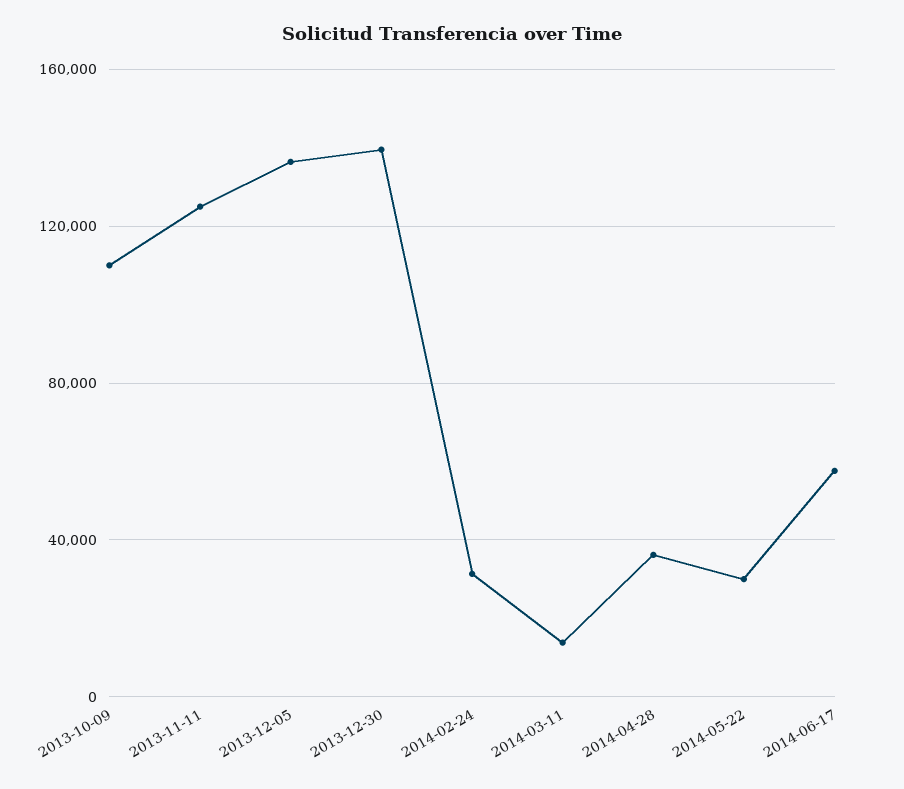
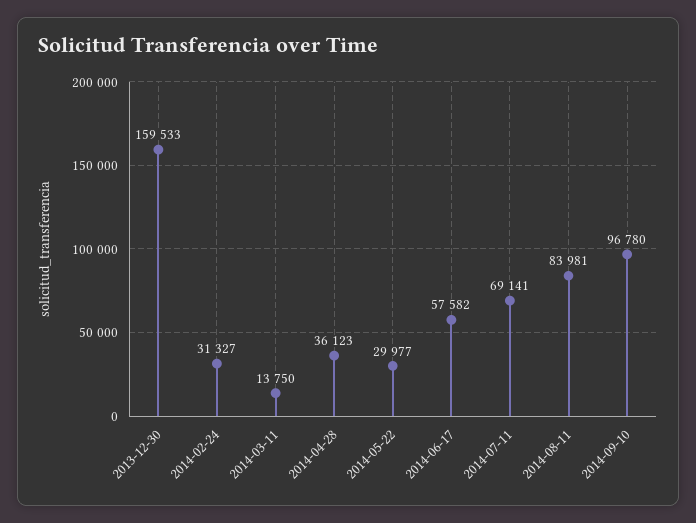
2013-10-09: 110000 -> none
2013-11-11: 125000 -> none
2013-12-05: 135000 -> none
2013-12-30: 140000 -> 159533
2014-07-11: none -> 69141
2014-08-11: none -> 83981
2014-09-10: none -> 96780

